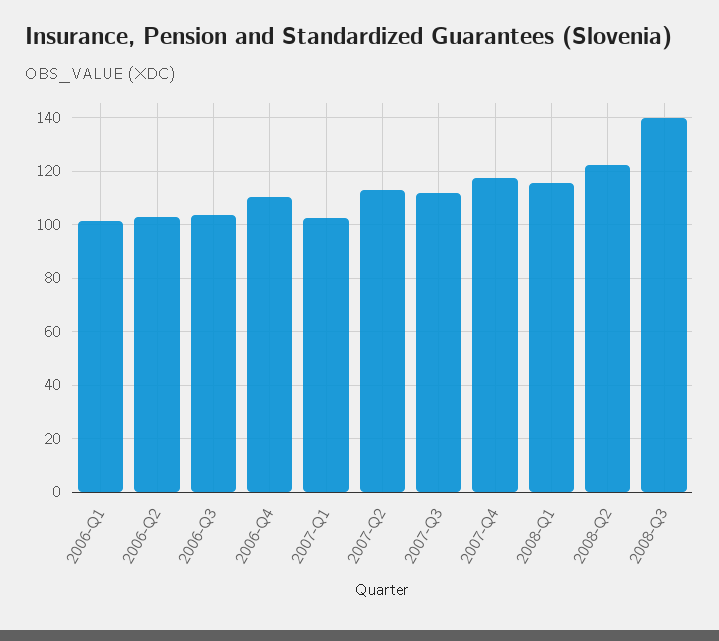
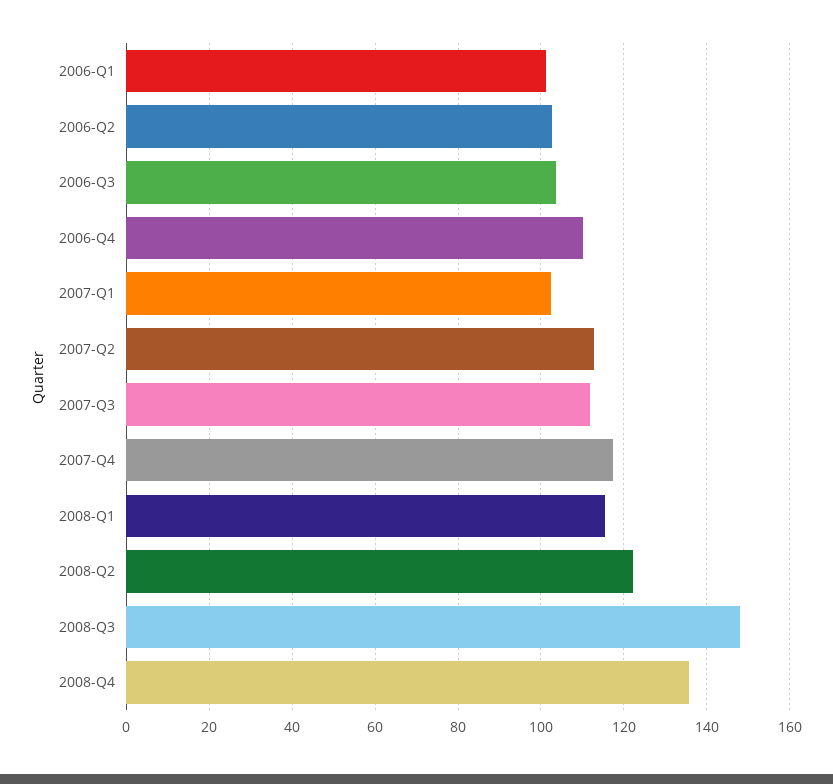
2008-Q3: 140 -> 148
2008-Q4: none -> 136

